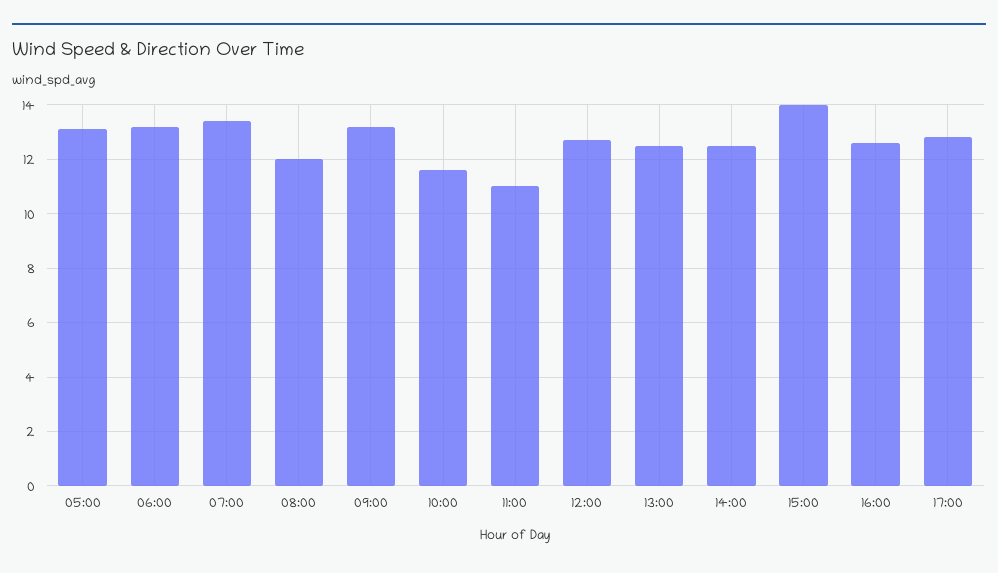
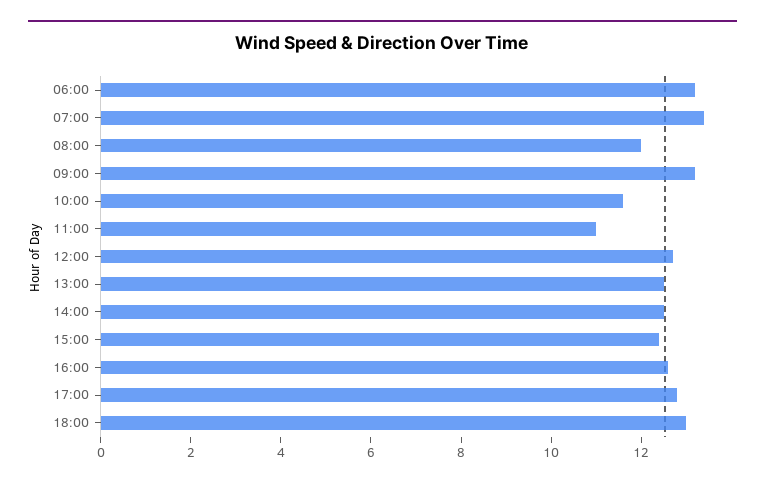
05:00: 13 -> none
15:00: 14 -> 12.5
18:00: none -> 13

